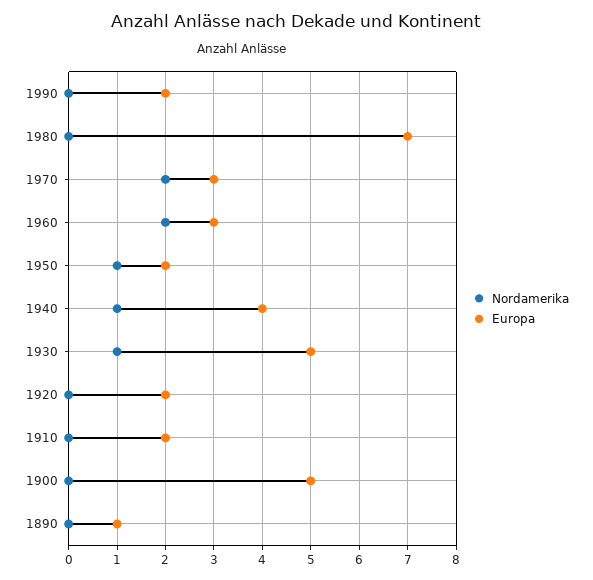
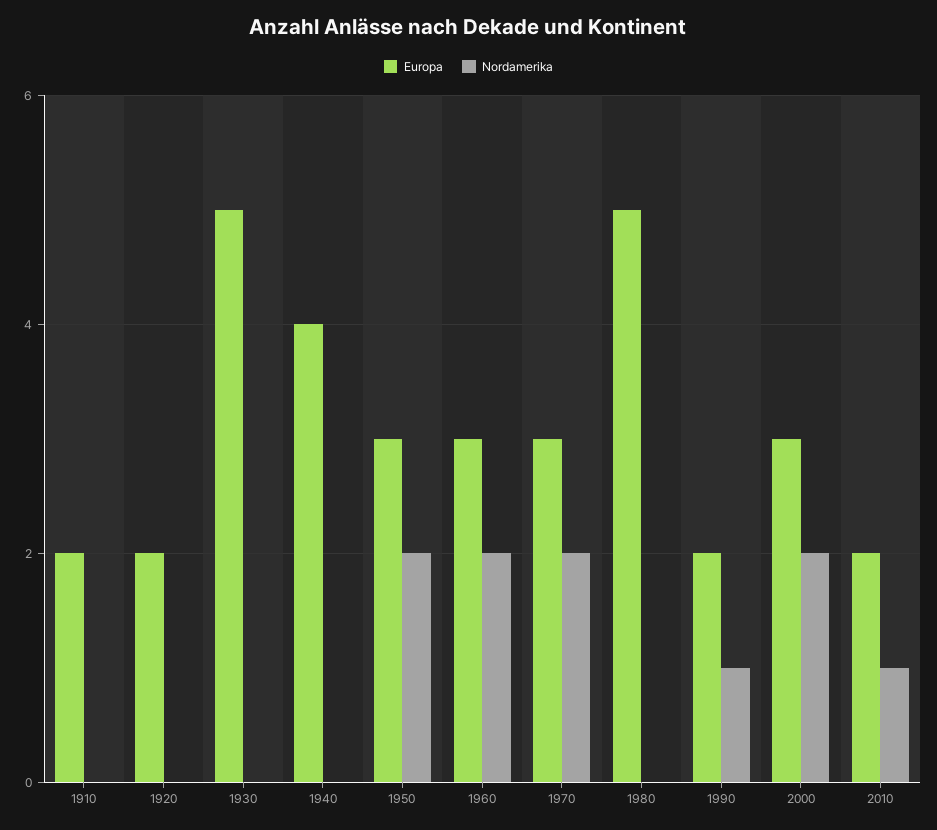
Nordamerika, 1990: 0 -> 1
Europa, 1980: 7 -> 5
Nordamerika, 1950: 1 -> 2
Europa, 1950: 2 -> 3
Nordamerika, 1940: 1 -> 0
Nordamerika, 1930: 1 -> 0
Nordamerika, 1900: 0 -> none
Europa, 1900: 5 -> none
Nordamerika, 1890: 0 -> none
Europa, 1890: 1 -> none
Europa, 2000: none -> 3
Nordamerika, 2000: none -> 2
Europa, 2010: none -> 2
Nordamerika, 2010: none -> 1

